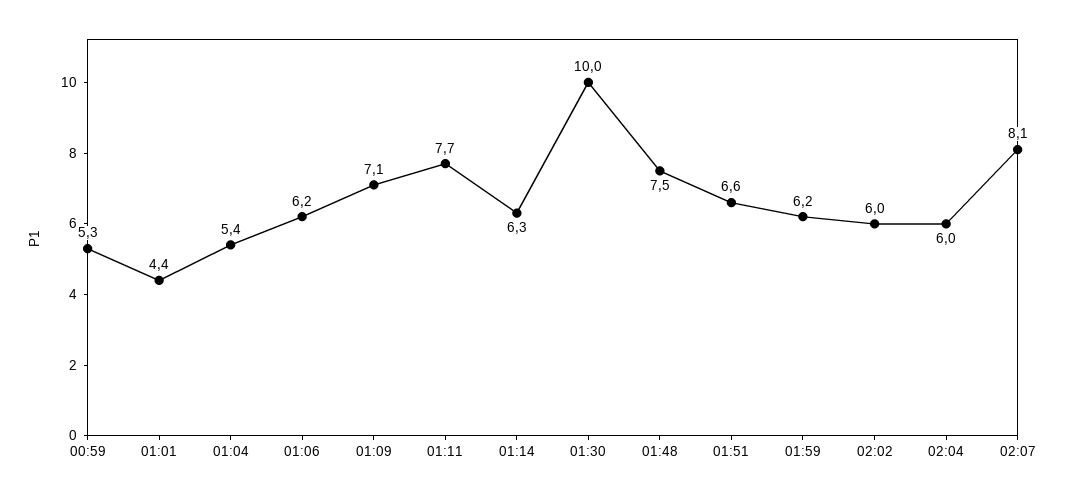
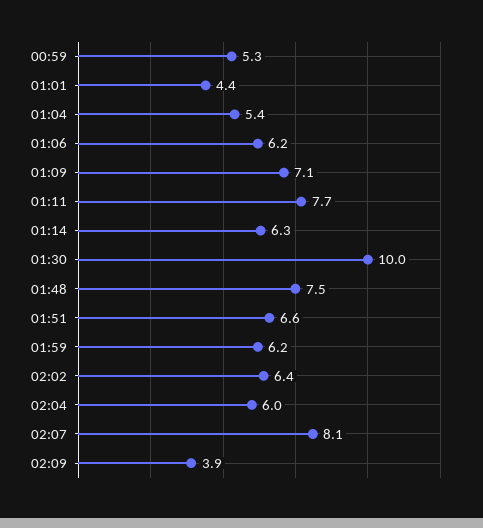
02:02: 6 -> 6.4
02:09: none -> 3.9

